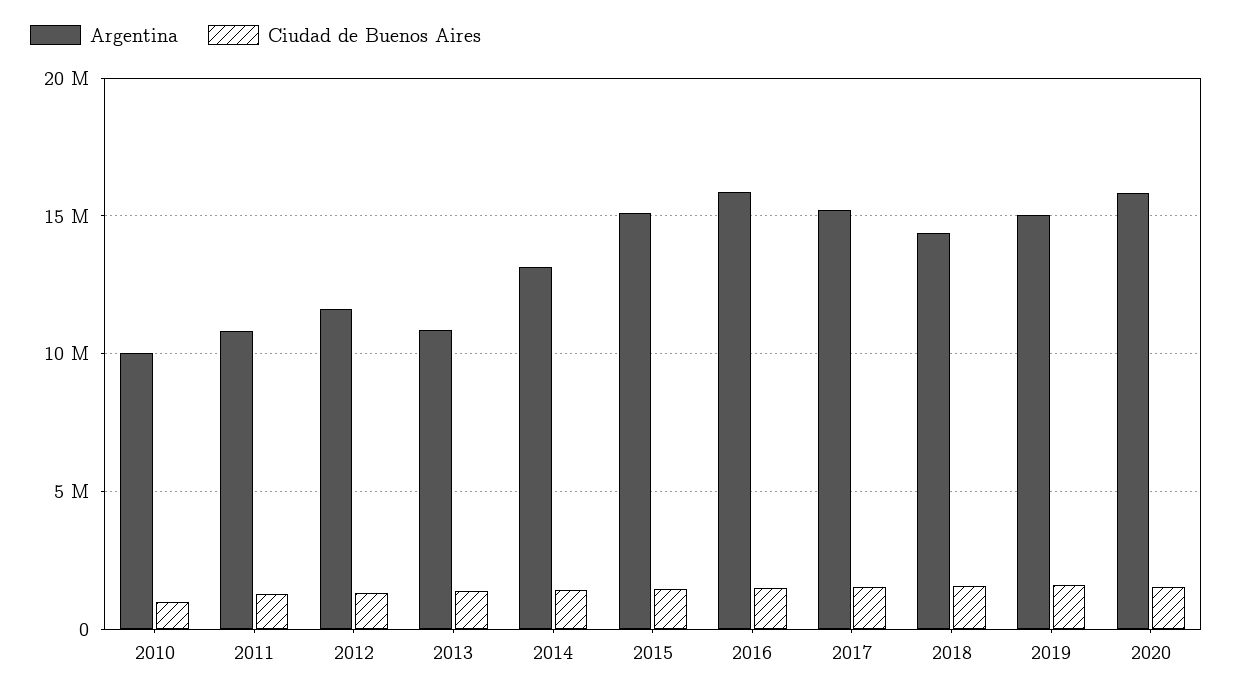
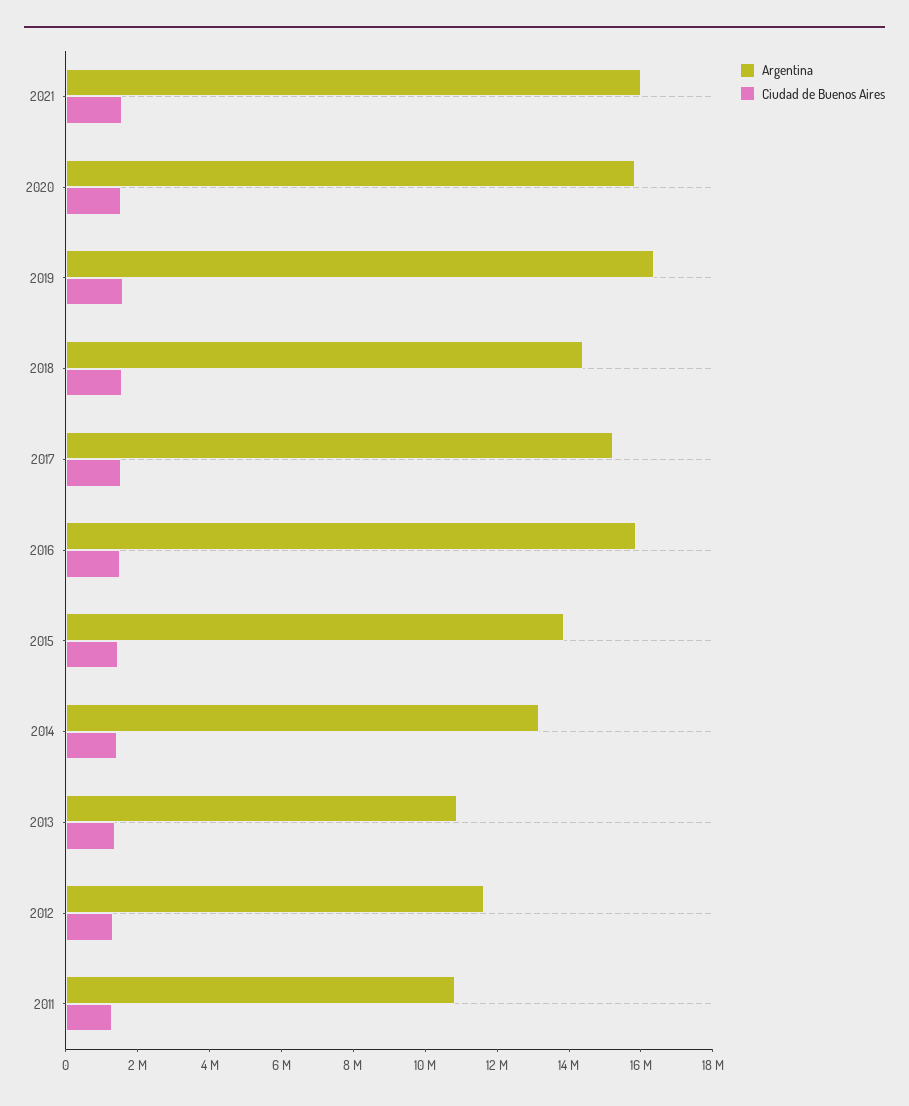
Argentina, 2010: 10000000 -> none
Ciudad de Buenos Aires, 2010: 1000000 -> none
Argentina, 2015: 15000000 -> 14000000
Argentina, 2019: 15000000 -> 16500000
Argentina, 2021: none -> 16000000
Ciudad de Buenos Aires, 2021: none -> 1500000

